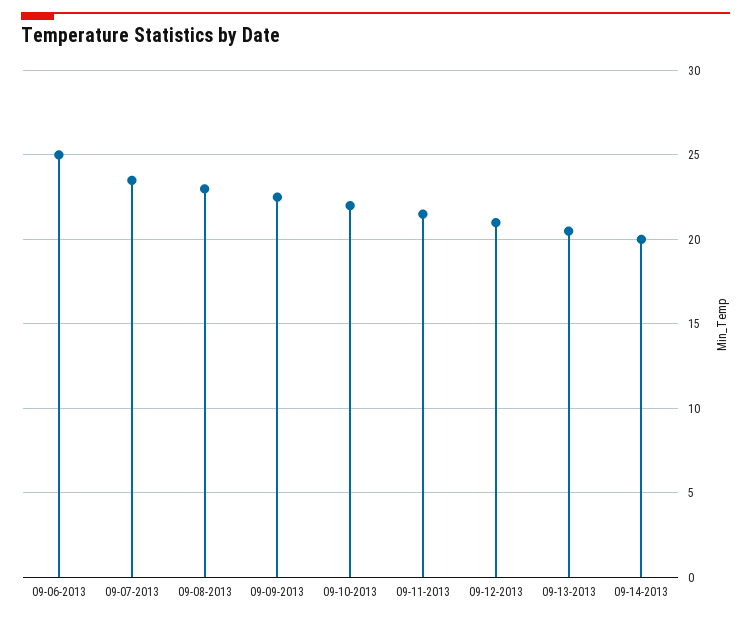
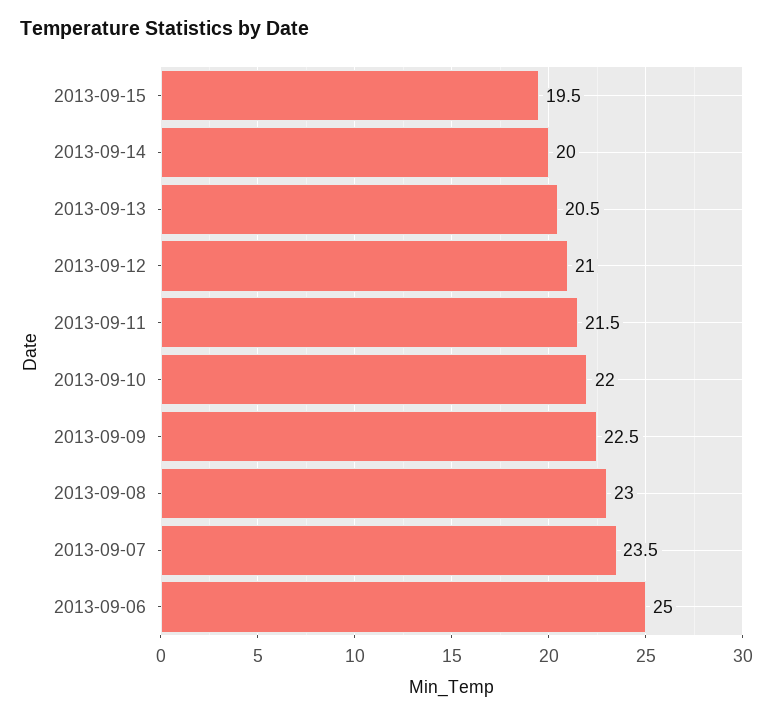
2013-09-15: none -> 19.5

